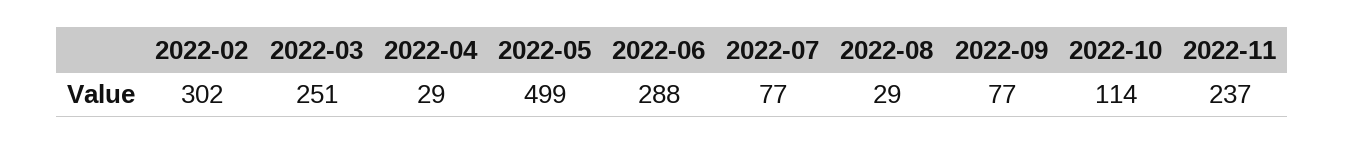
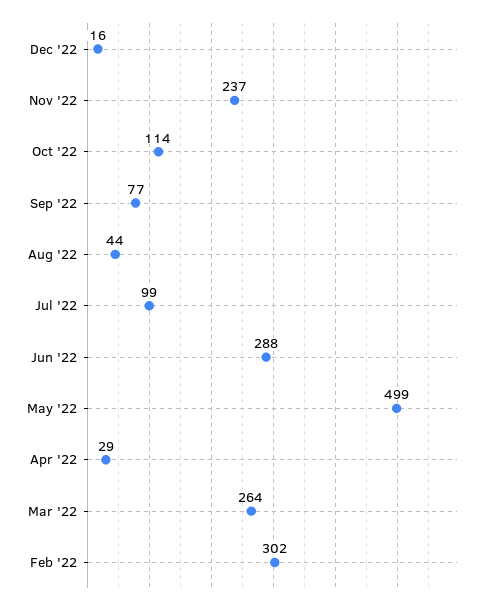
2022-03: 251 -> 264
2022-07: 77 -> 99
2022-08: 29 -> 44
Dec '22: none -> 16

